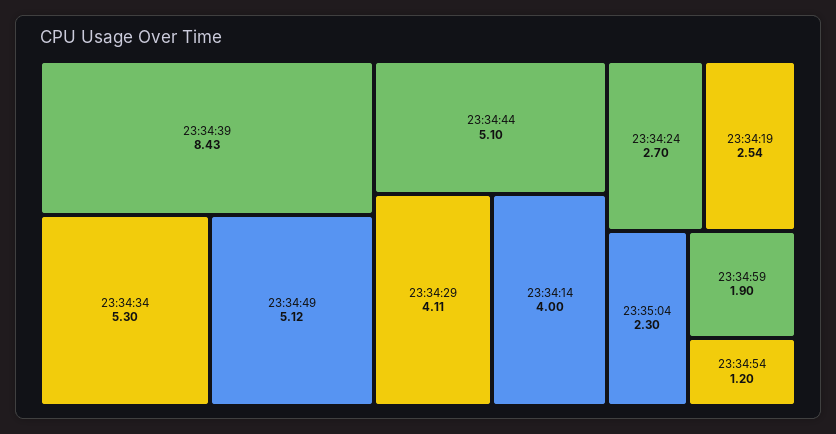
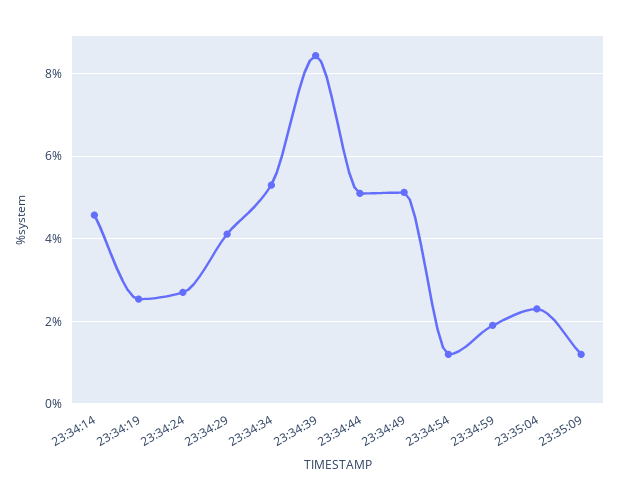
23:34:14: 4 -> 4.6
23:35:09: none -> 1.2

